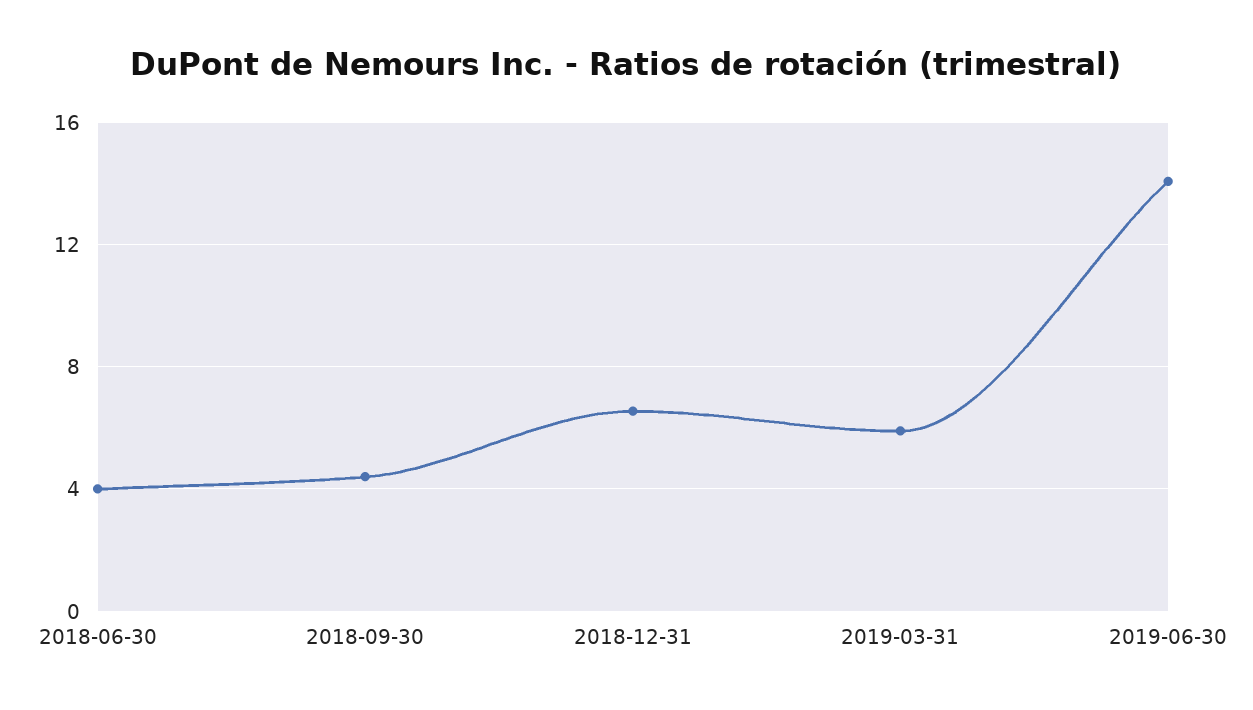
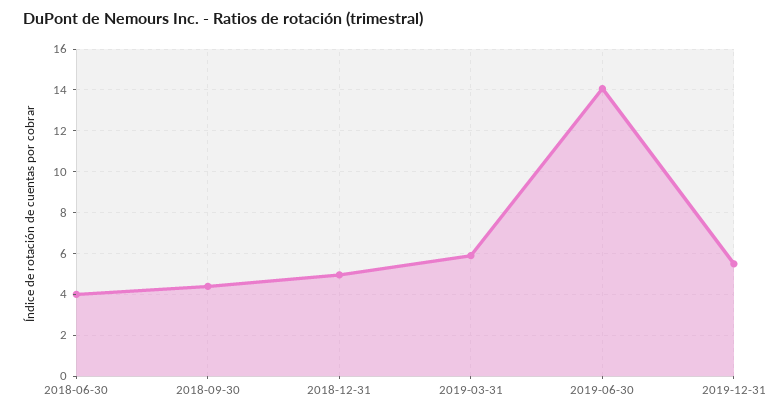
2018-12-31: 6.5 -> 5
2019-12-31: none -> 5.5

